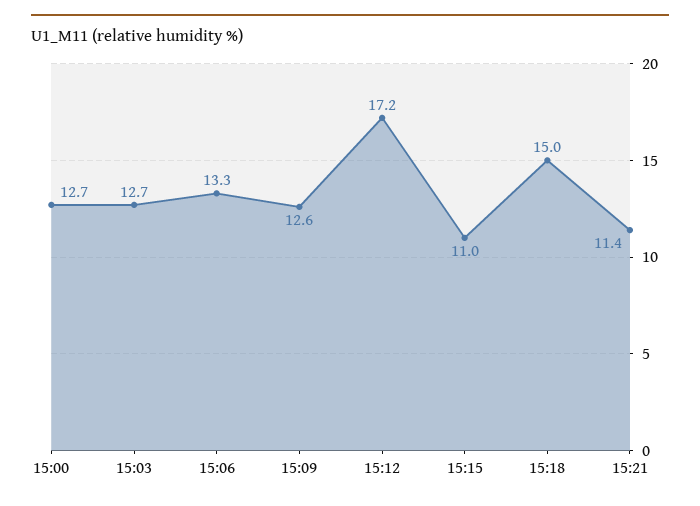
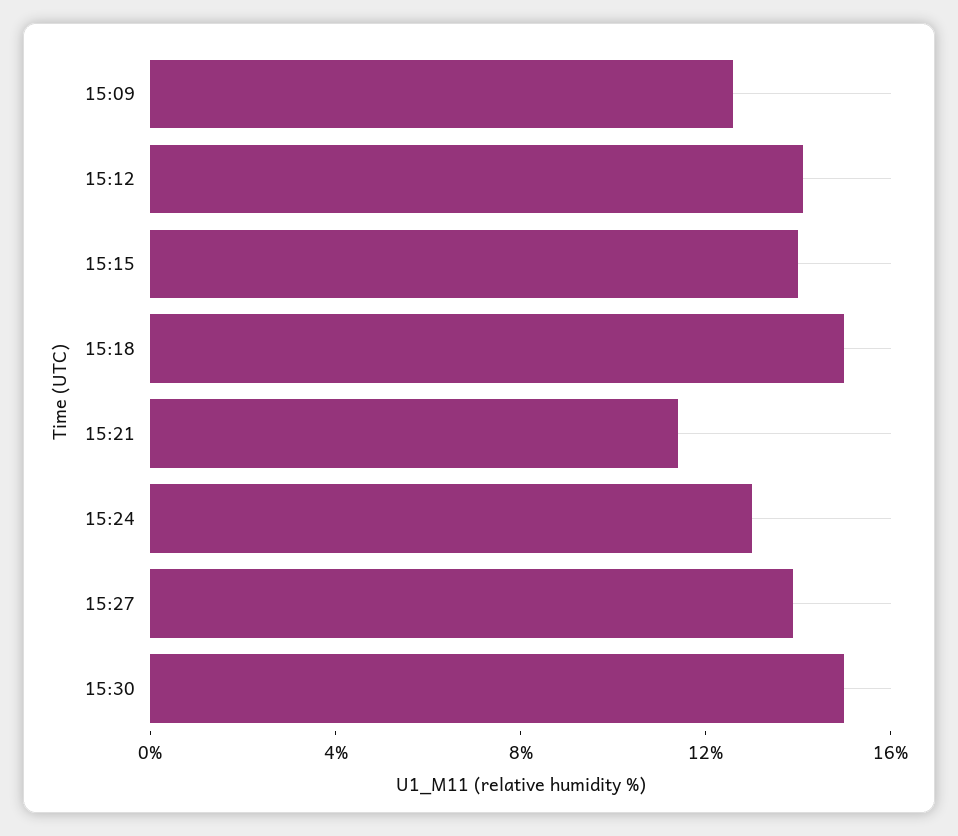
15:00: 12.7 -> none
15:03: 12.7 -> none
15:06: 13.3 -> none
15:12: 17.2 -> 14
15:15: 11 -> 14
15:24: none -> 13
15:27: none -> 14
15:30: none -> 15

